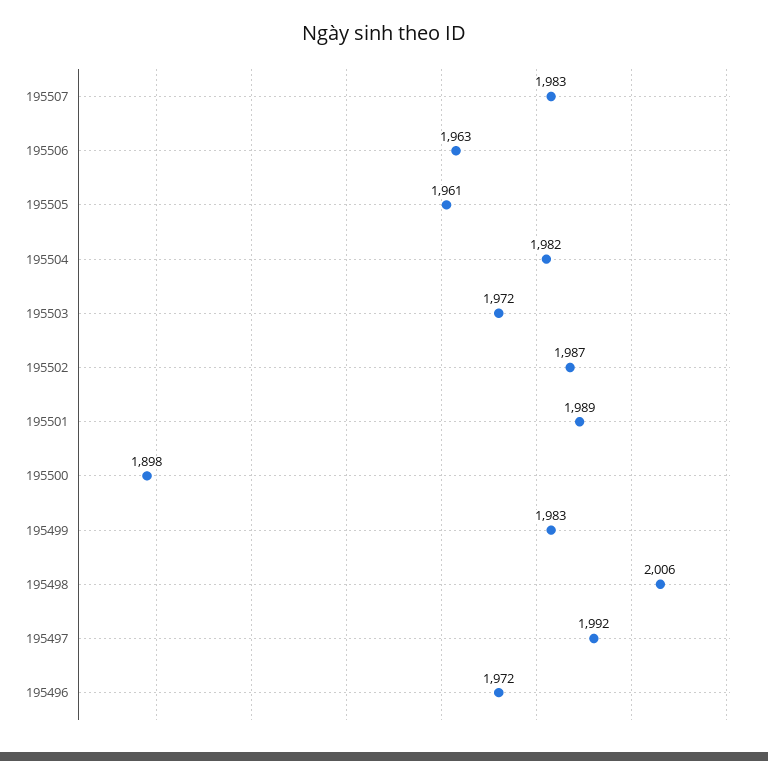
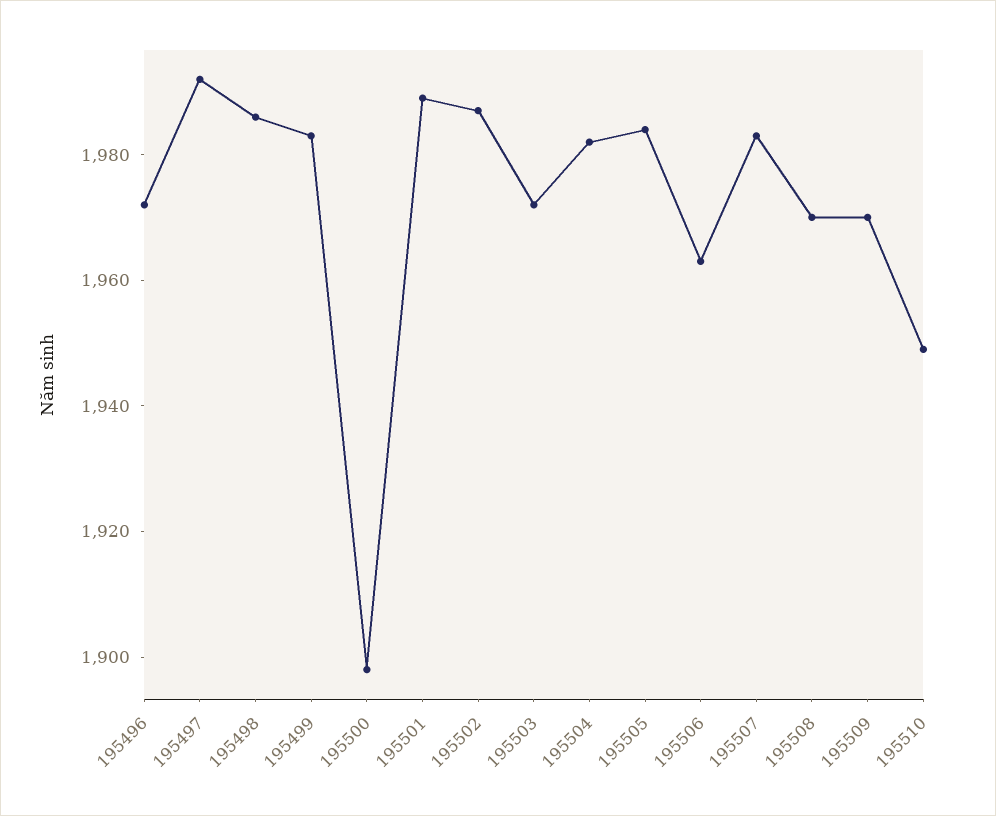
195505: 1961 -> 1985
195498: 2006 -> 1985
195508: none -> 1970
195509: none -> 1970
195510: none -> 1950

